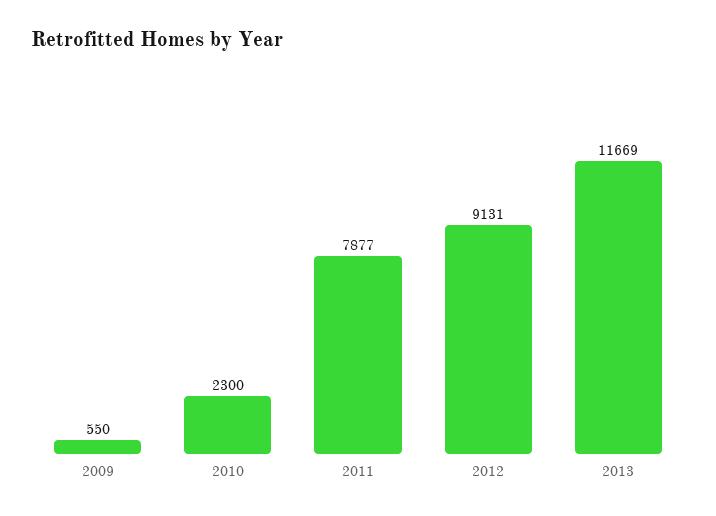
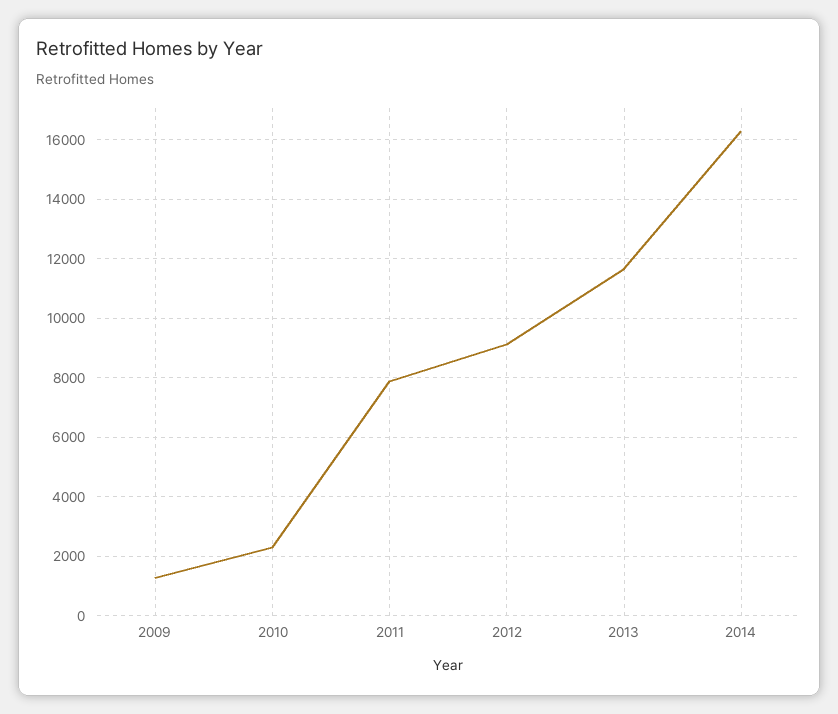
2009: 550 -> 1250
2014: none -> 16250

